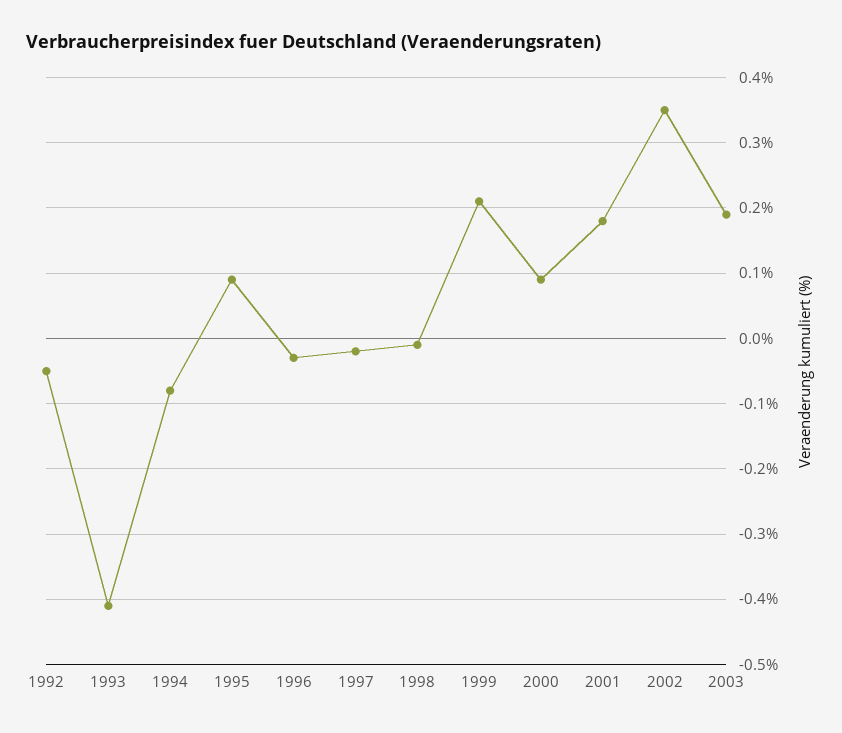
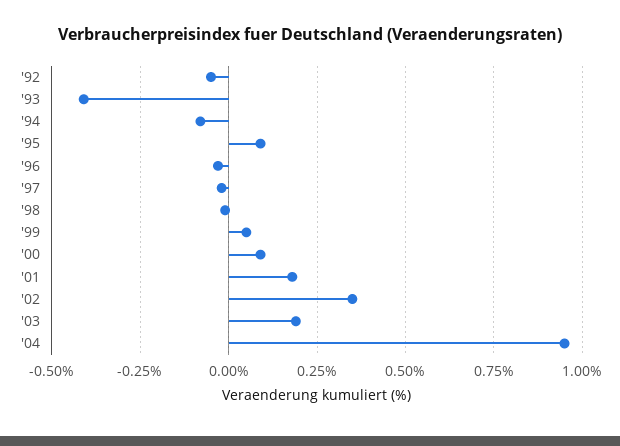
1999: 0.21 -> 0.05
'04: none -> 0.95

